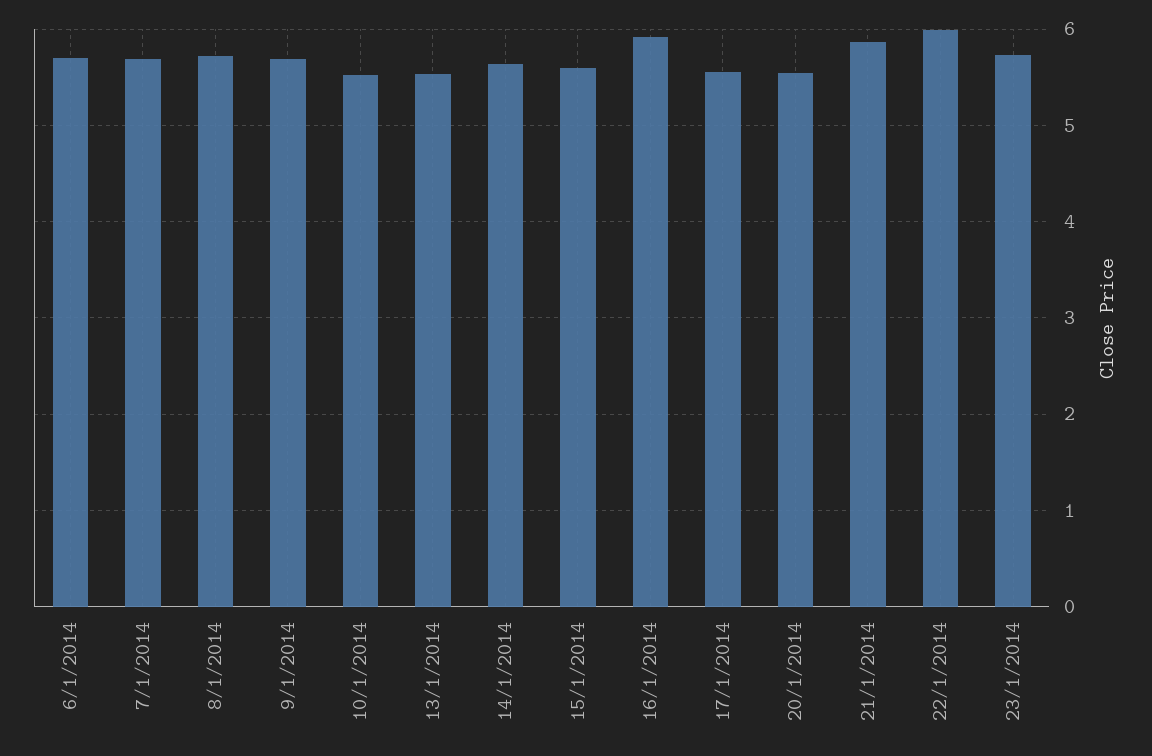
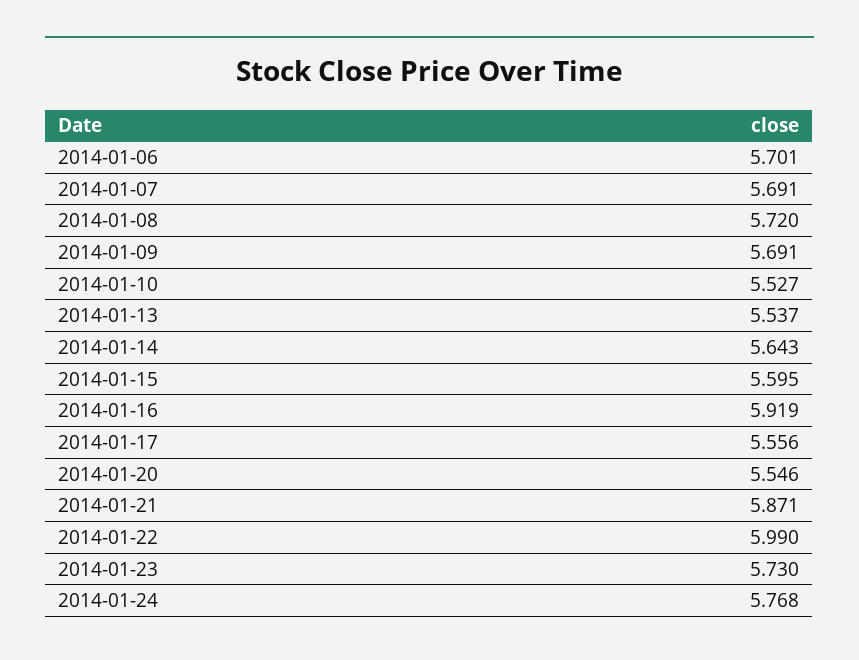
2014-01-24: none -> 5.768

